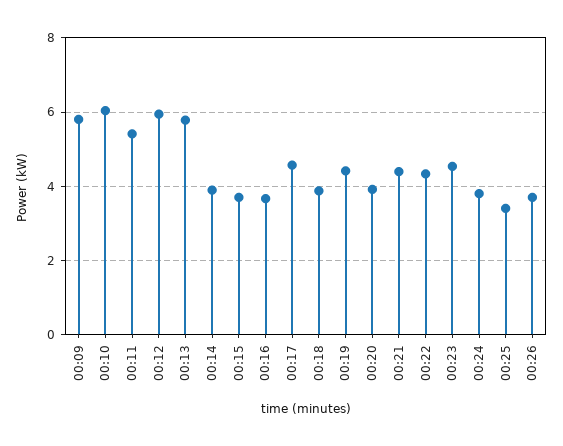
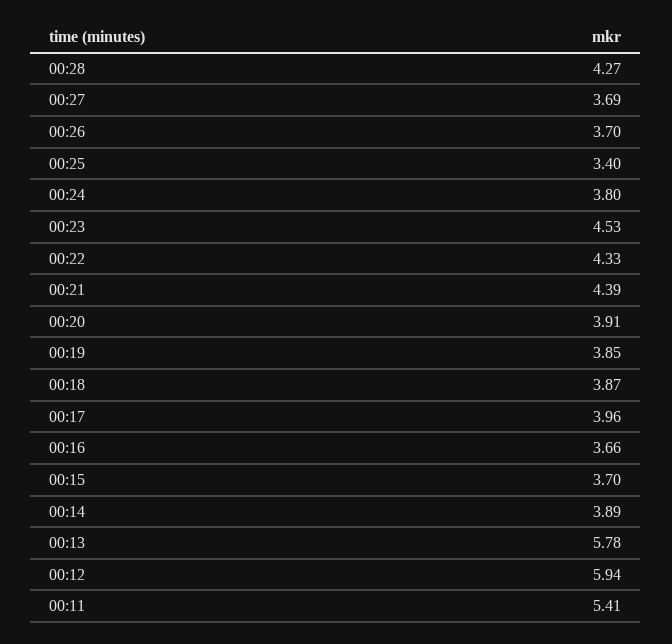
00:09: 5.8 -> none
00:10: 6 -> none
00:17: 4.6 -> 3.96
00:19: 4.4 -> 3.85
00:28: none -> 4.27
00:27: none -> 3.69

